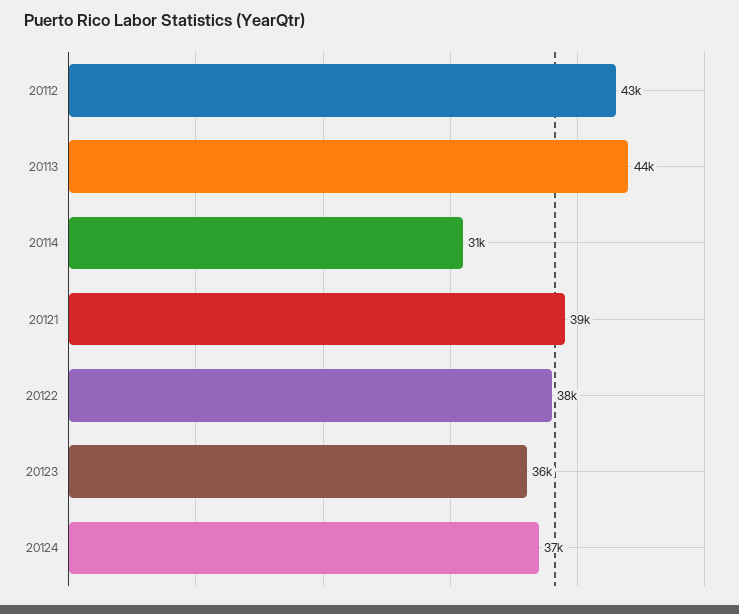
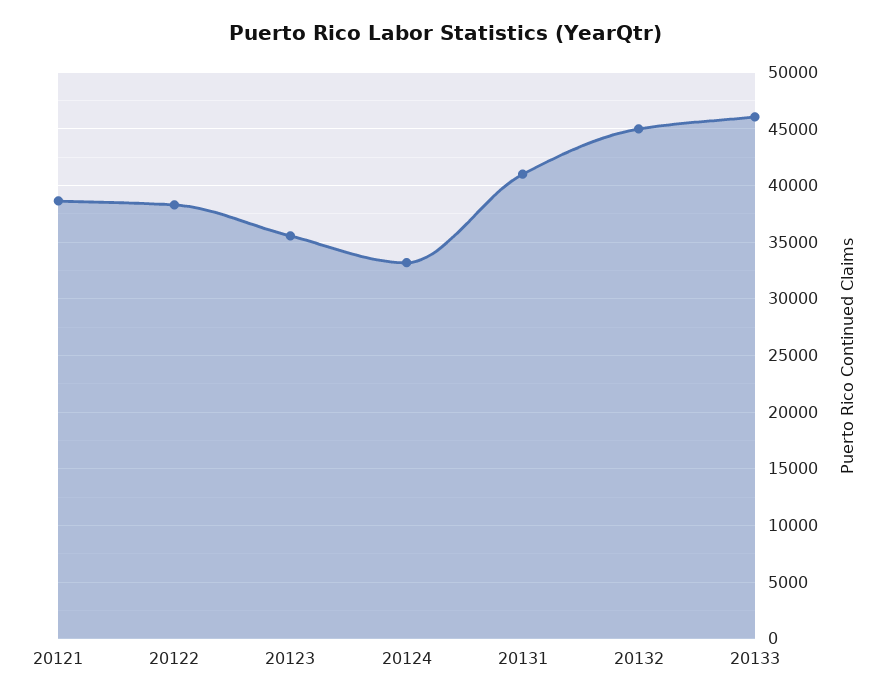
20112: 43000 -> none
20113: 44000 -> none
20114: 31000 -> none
20124: 37000 -> 33000
20131: none -> 41000
20132: none -> 45000
20133: none -> 46000

